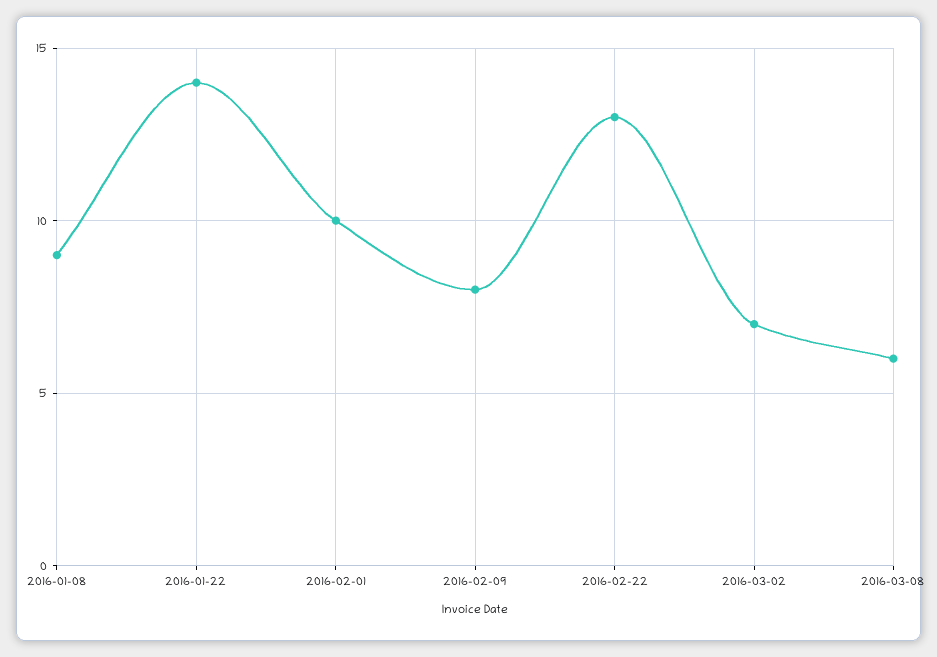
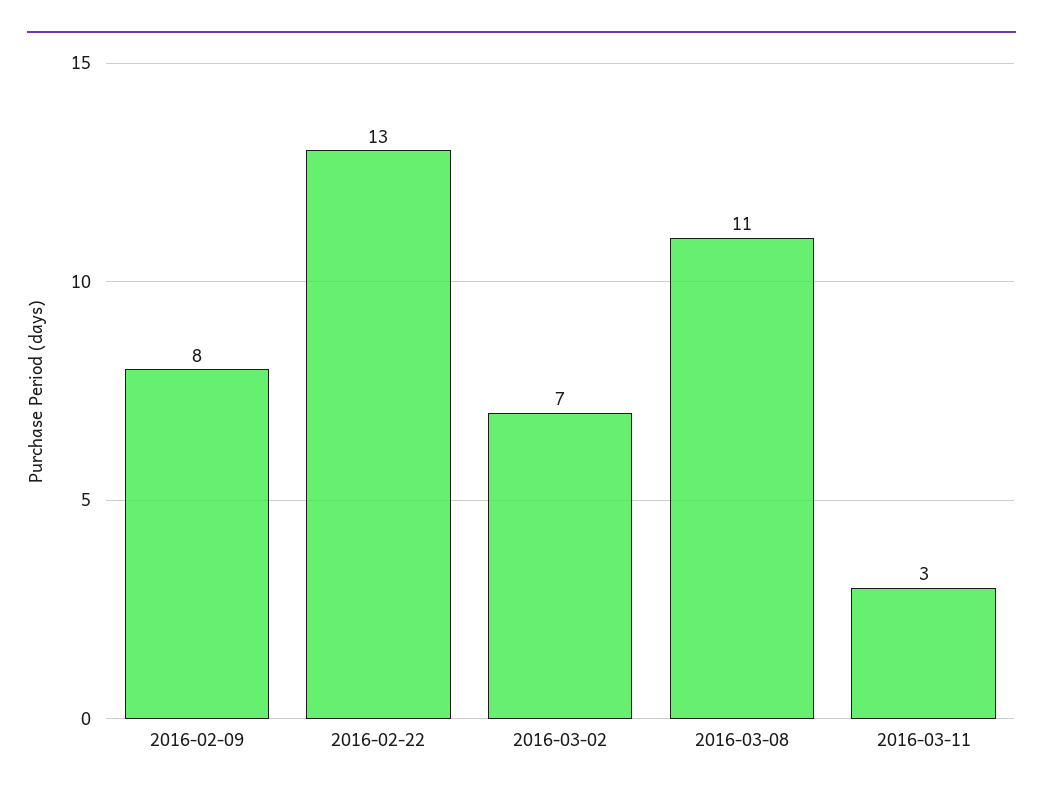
2016-01-08: 9 -> none
2016-01-22: 14 -> none
2016-02-01: 10 -> none
2016-03-08: 6 -> 11
2016-03-11: none -> 3

